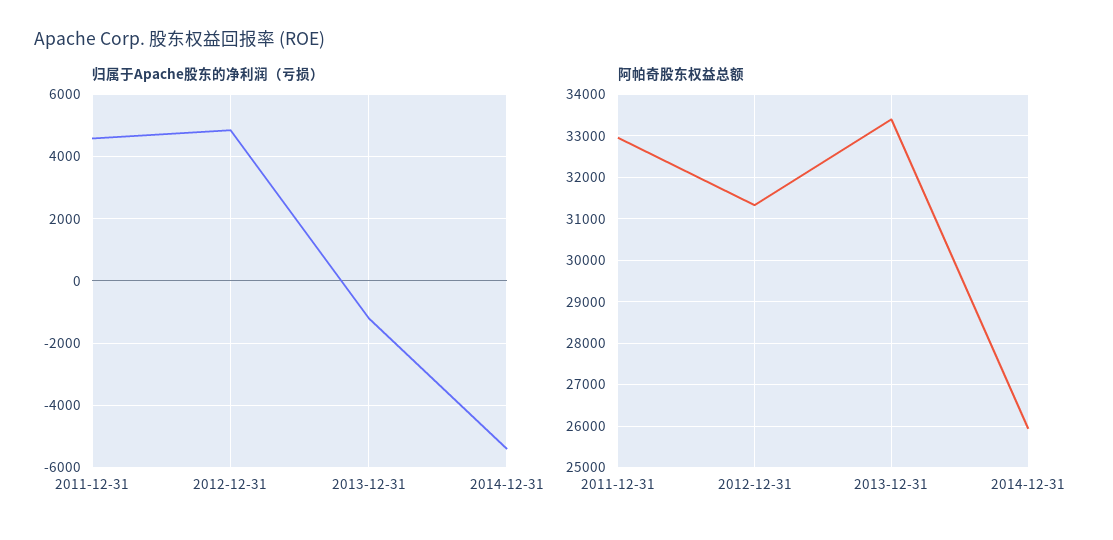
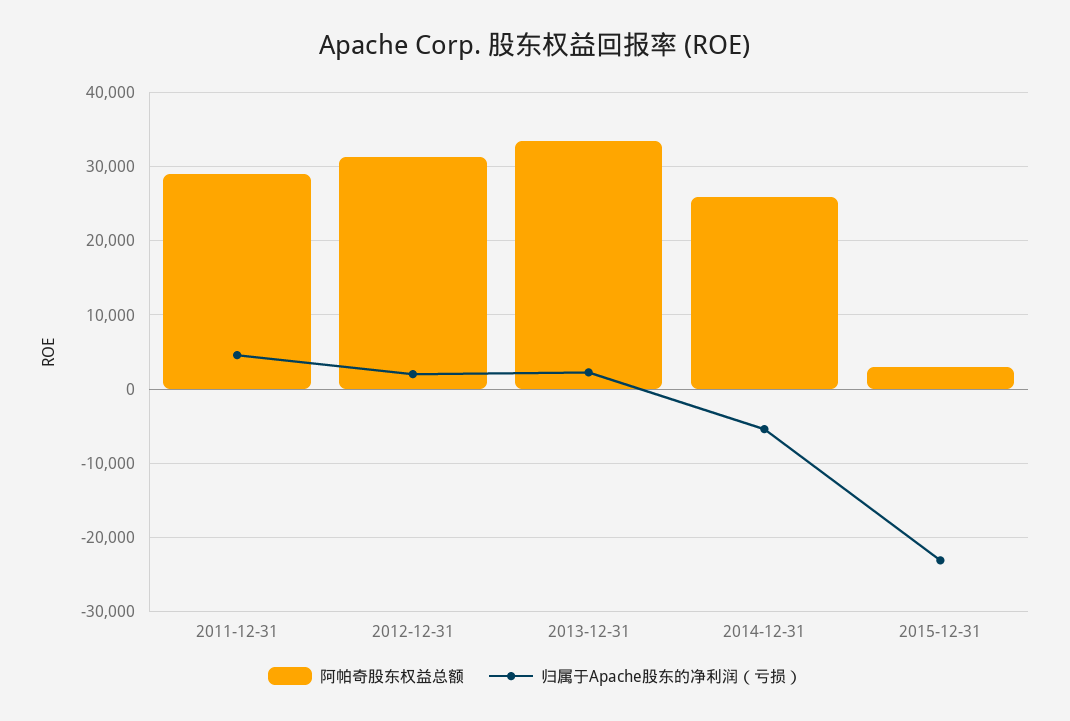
归属于Apache股东的净利润（亏损）, 2012-12-31: 4800 -> 2000
归属于Apache股东的净利润（亏损）, 2013-12-31: -1200 -> 2000
阿帕奇股东权益总额, 2011-12-31: 33000 -> 29000
阿帕奇股东权益总额, 2015-12-31: none -> 3000
归属于Apache股东的净利润（亏损）, 2015-12-31: none -> -23000

